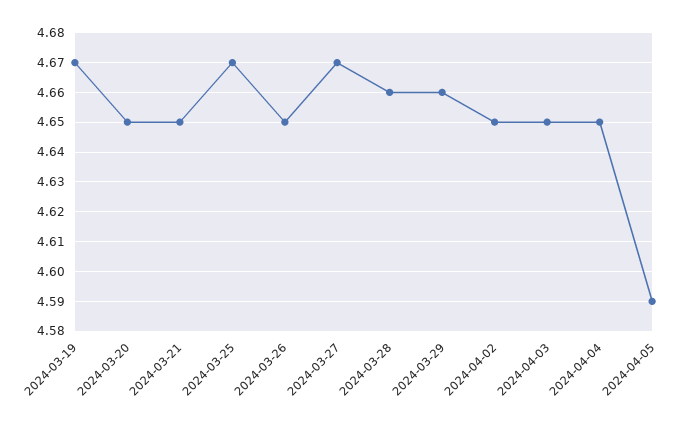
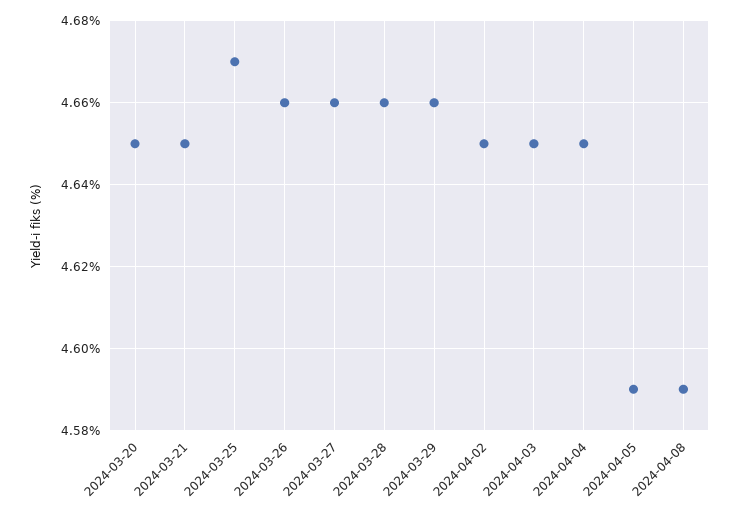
2024-03-19: 4.67 -> none
2024-03-26: 4.65 -> 4.66
2024-03-27: 4.67 -> 4.66
2024-04-08: none -> 4.59

